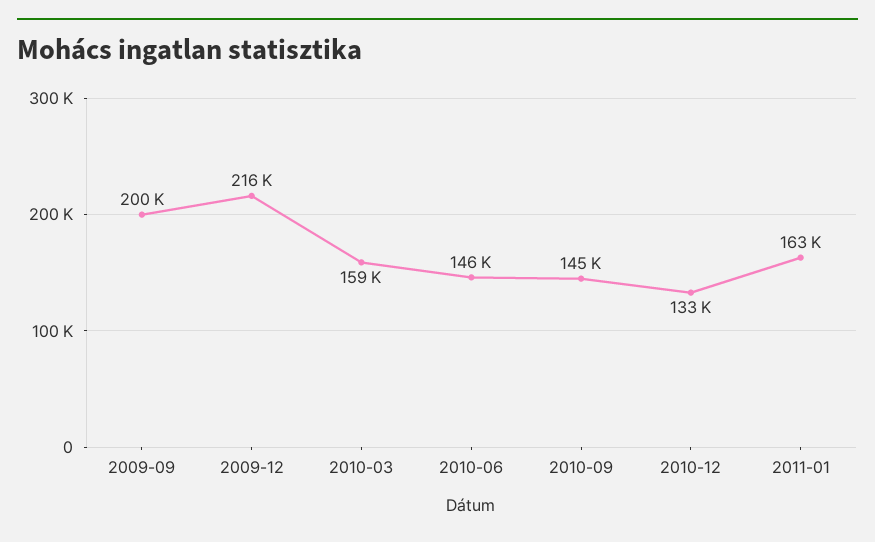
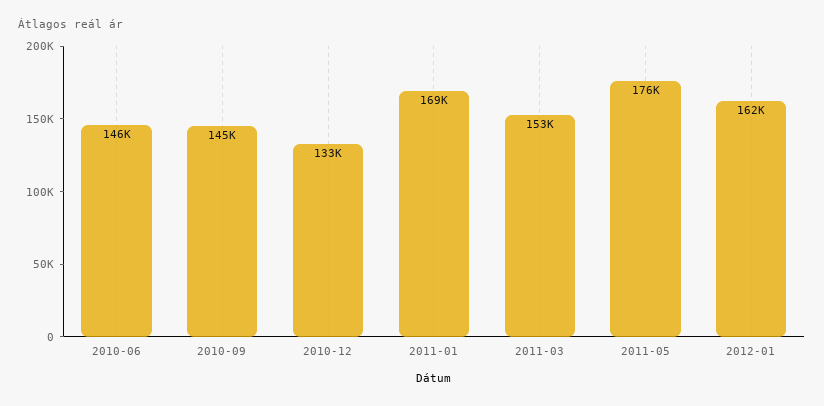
2009-09: 200000 -> none
2009-12: 216000 -> none
2010-03: 159000 -> none
2011-01: 163000 -> 169000
2011-03: none -> 153000
2011-05: none -> 176000
2012-01: none -> 162000

